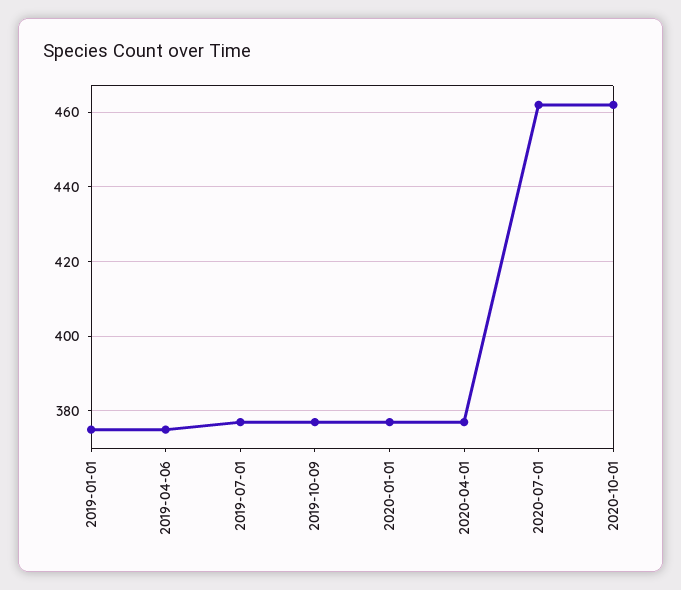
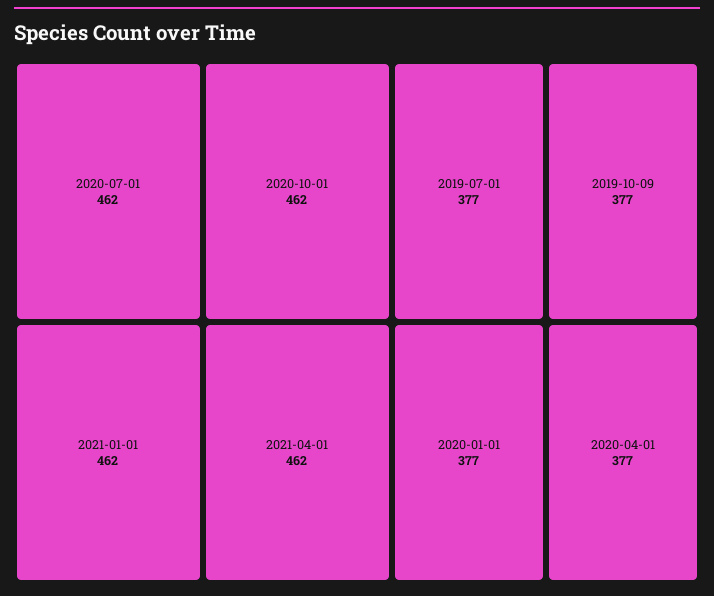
2019-01-01: 375 -> none
2019-04-06: 375 -> none
2021-01-01: none -> 462
2021-04-01: none -> 462

